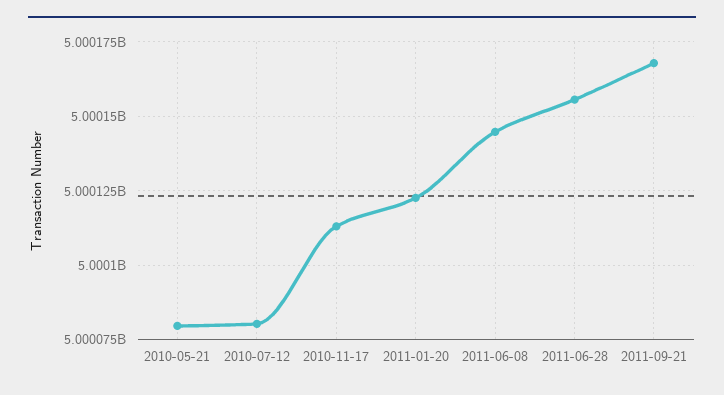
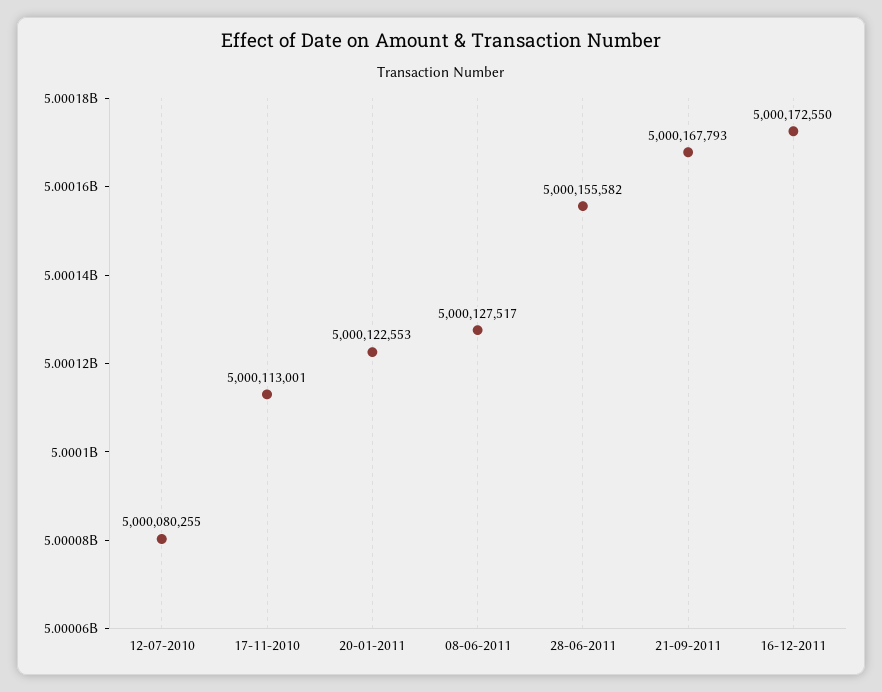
2010-05-21: 5000080000 -> none
2011-06-08: 5000145000 -> 5000127517
16-12-2011: none -> 5000172550

